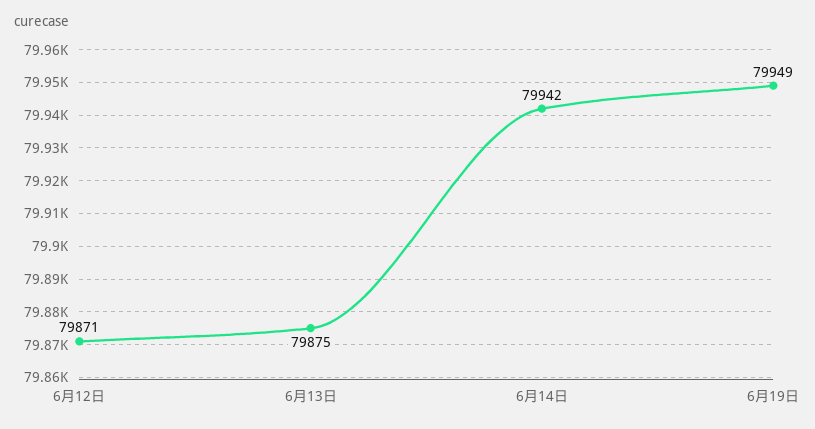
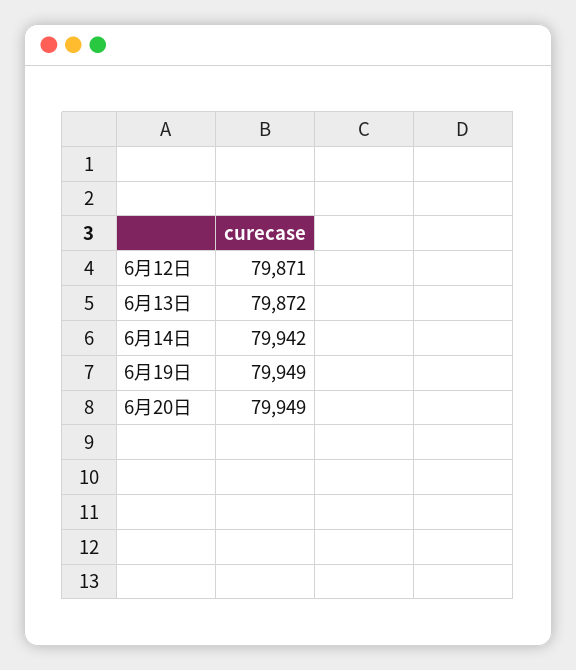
6月13日: 79875 -> 79872
6月20日: none -> 79949

